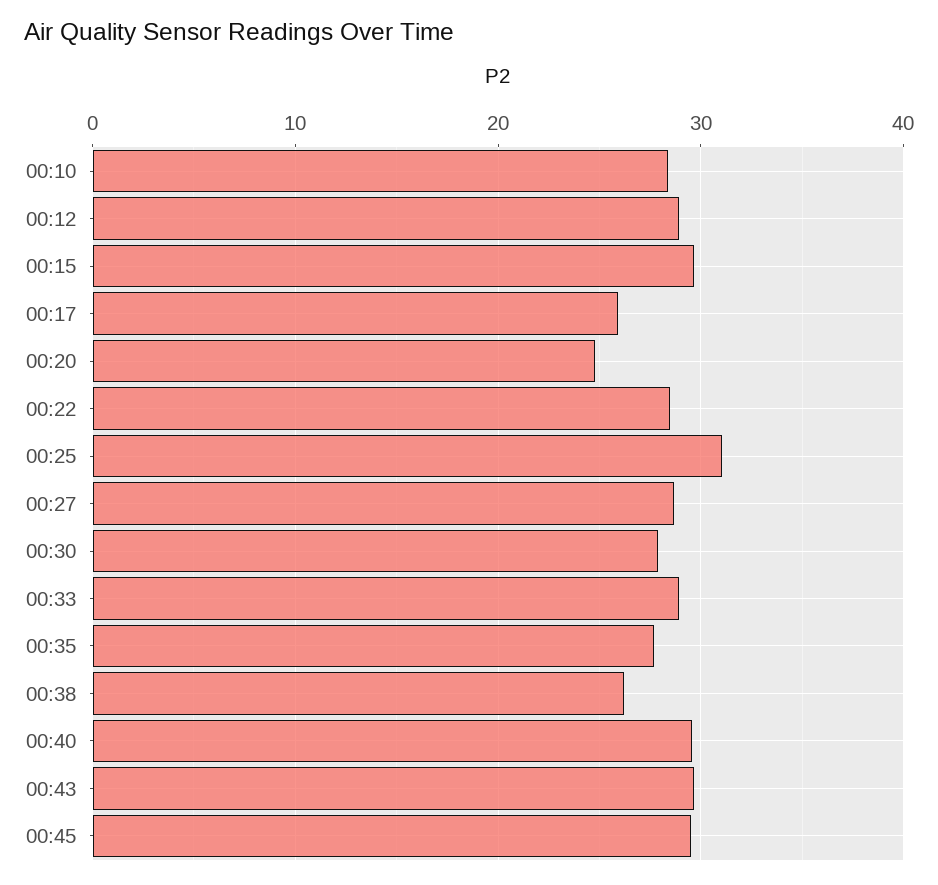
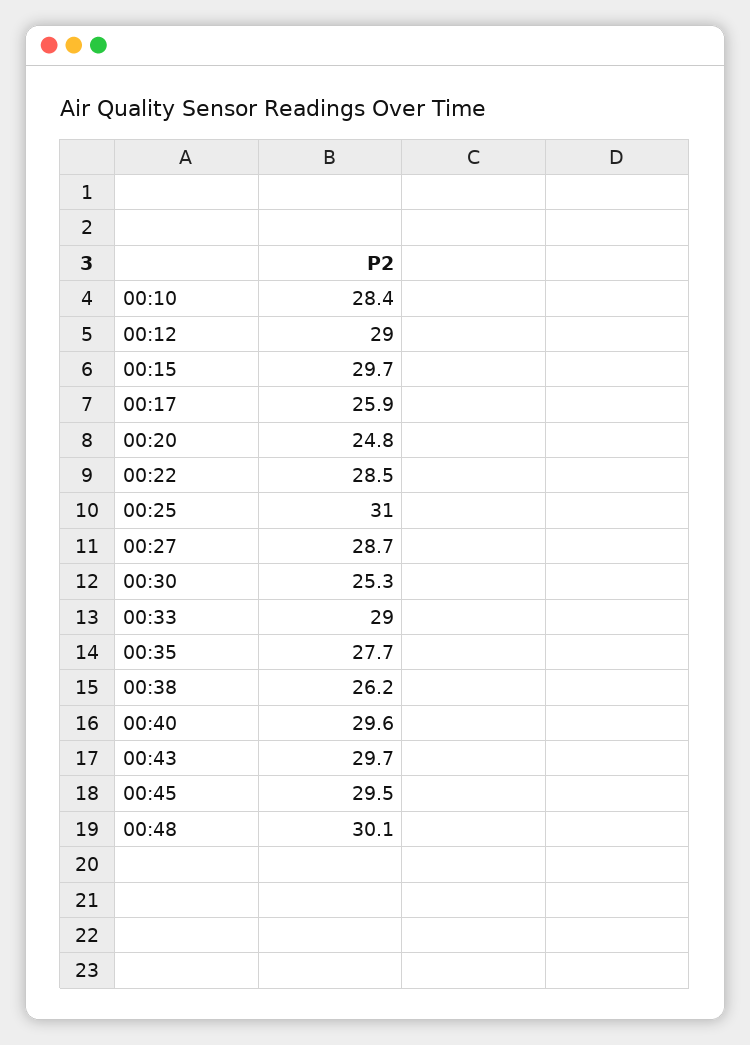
00:30: 28 -> 25.3
00:48: none -> 30.1

